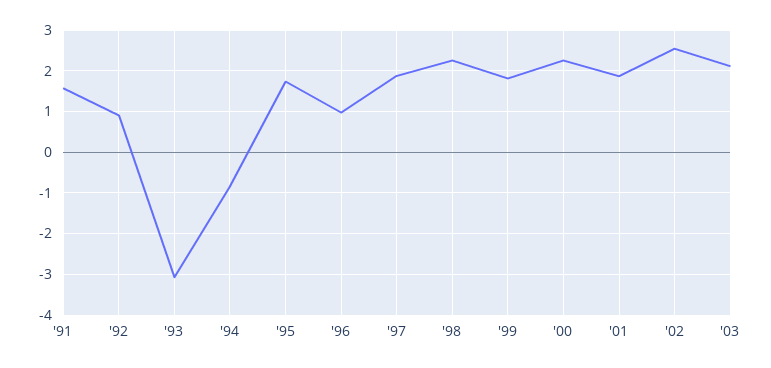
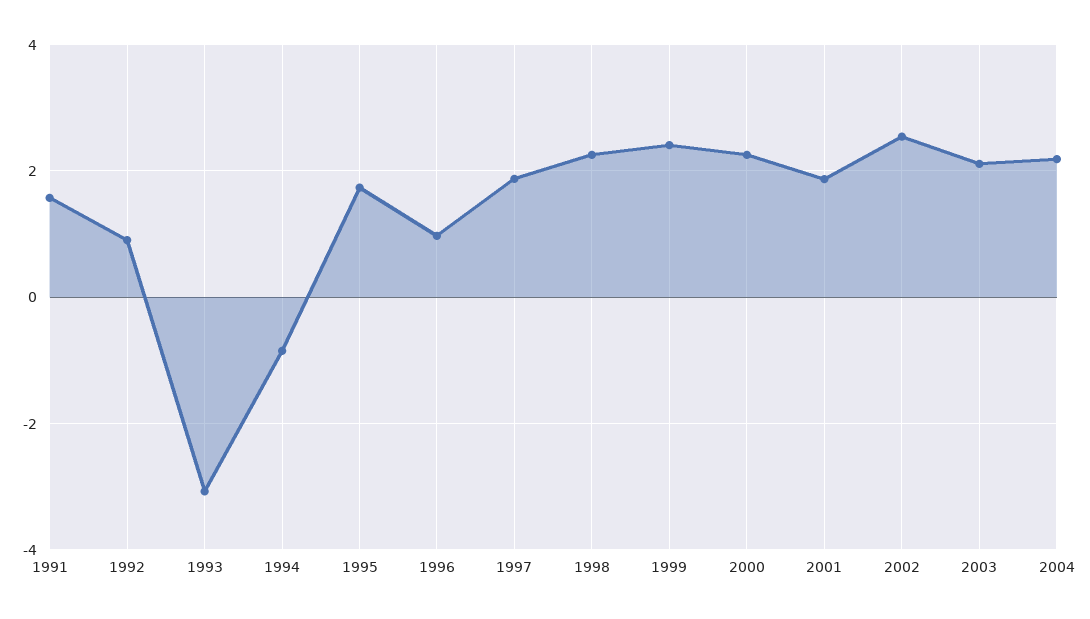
'99: 1.8 -> 2.4
2004: none -> 2.2

